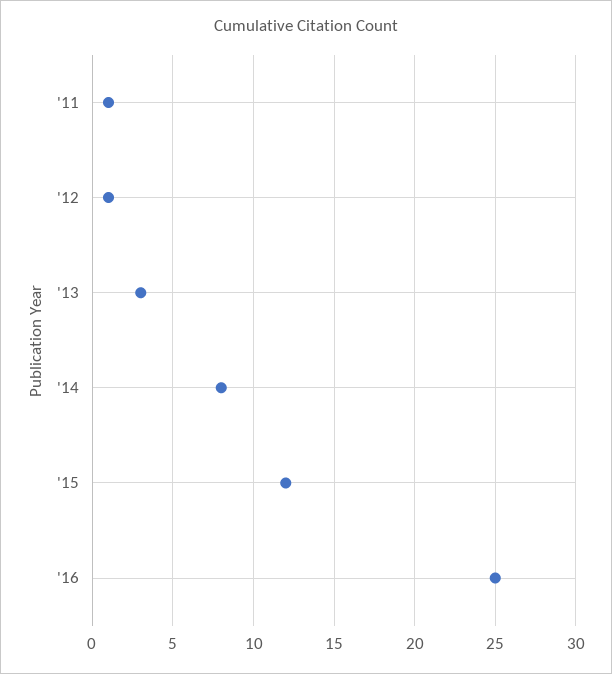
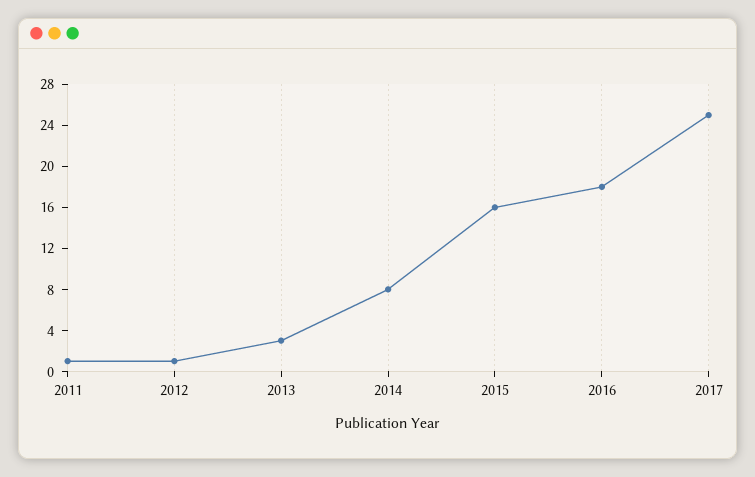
'15: 12 -> 16
'16: 25 -> 18
2017: none -> 25

